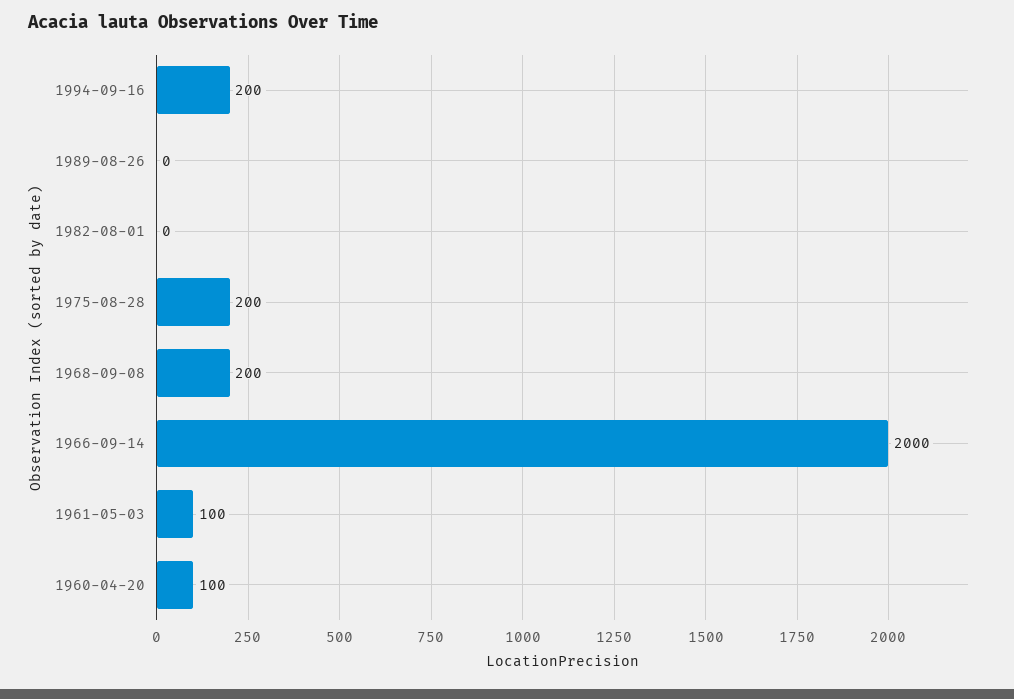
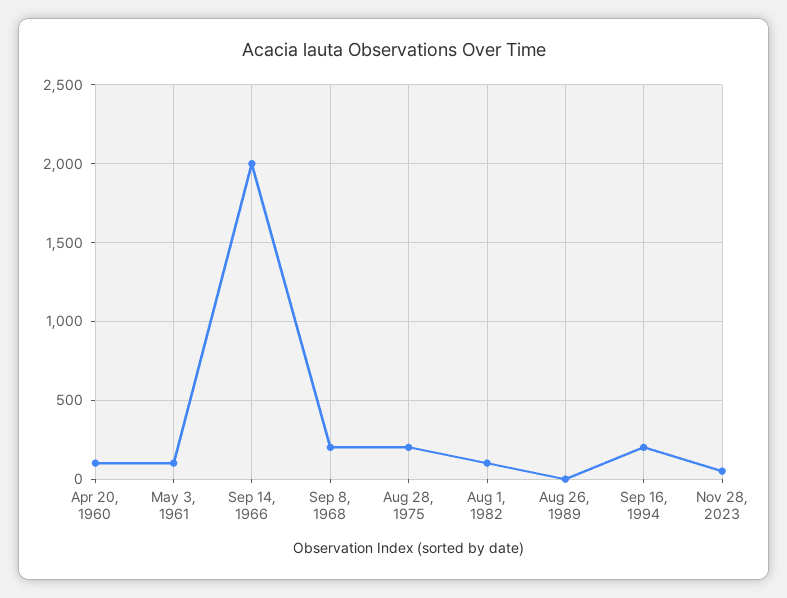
1982-08-01: 0 -> 100
Nov 28, 2023: none -> 50

